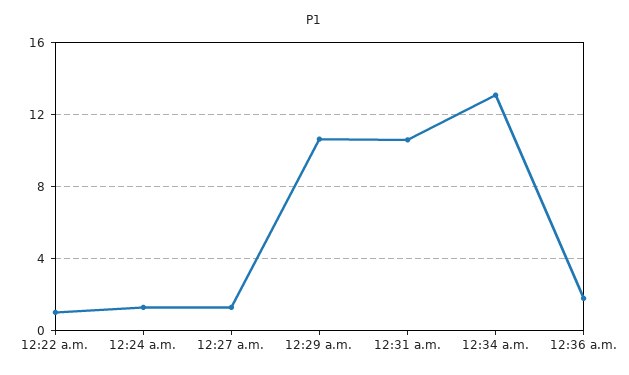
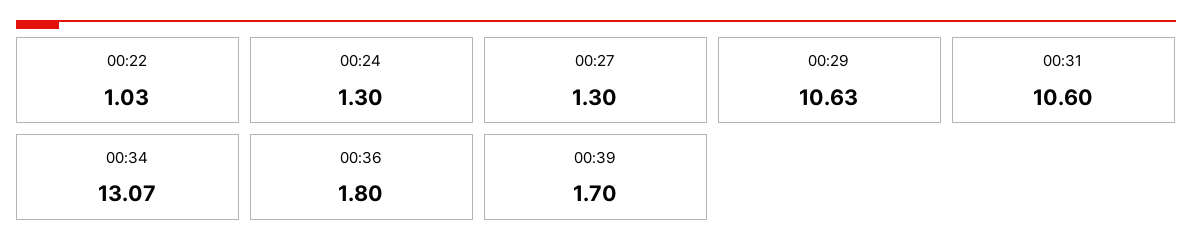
00:39: none -> 1.7

